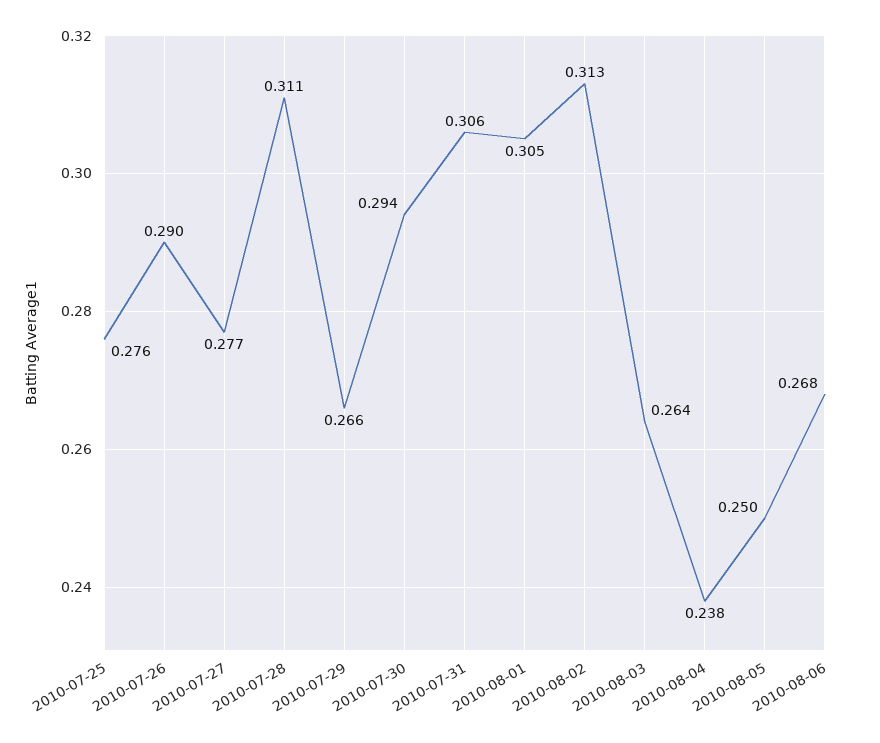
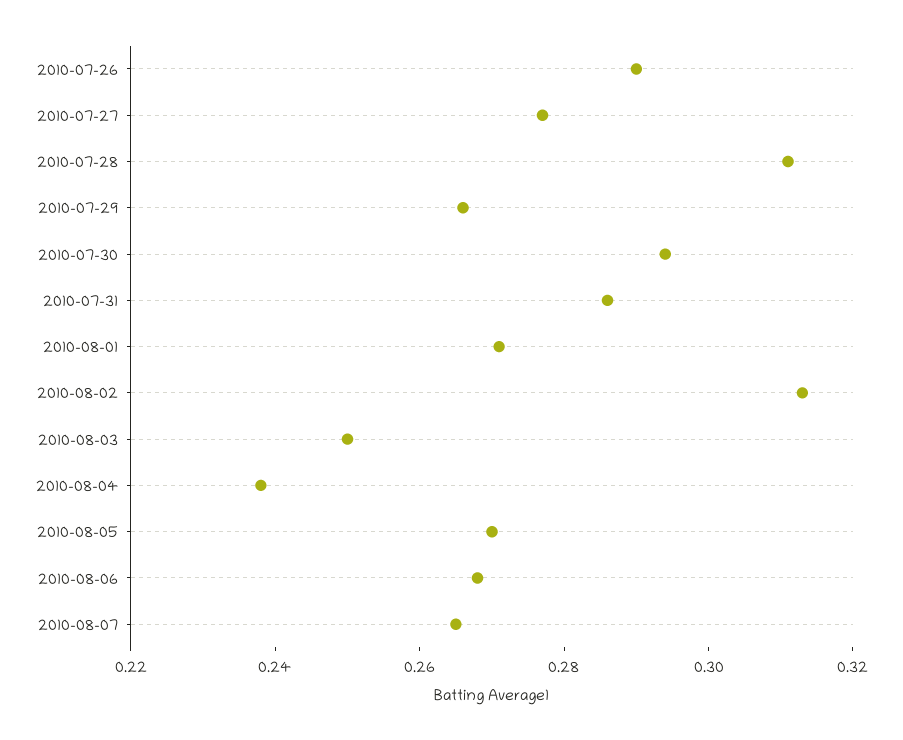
2010-07-25: 0.276 -> none
2010-07-31: 0.306 -> 0.285
2010-08-01: 0.305 -> 0.27
2010-08-03: 0.264 -> 0.25
2010-08-05: 0.25 -> 0.27
2010-08-07: none -> 0.265

